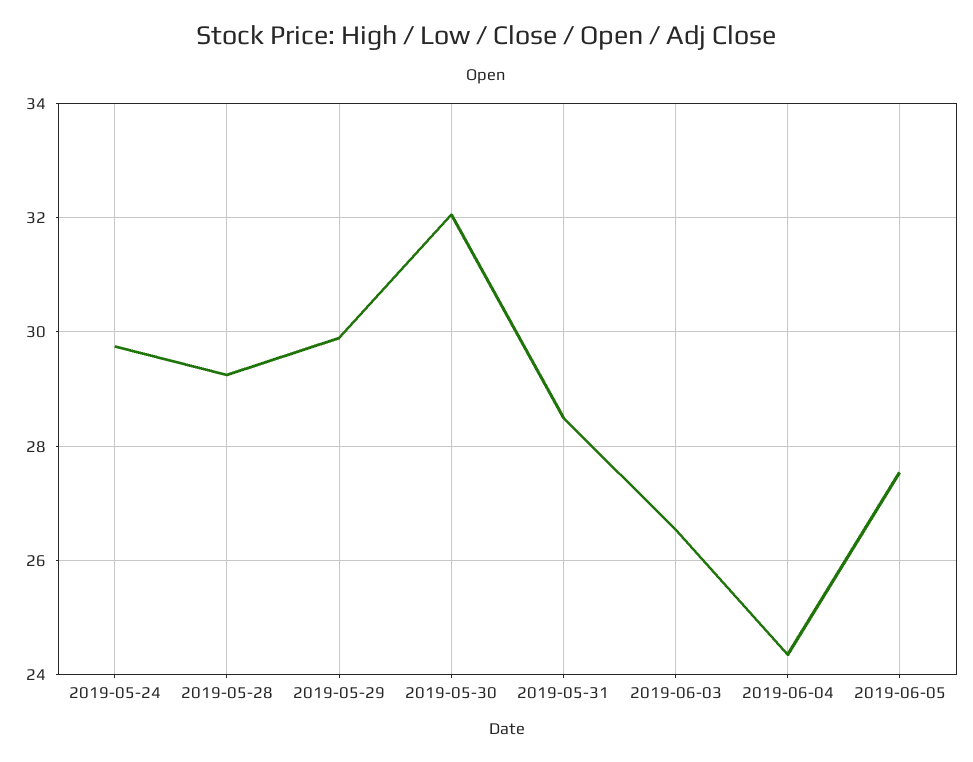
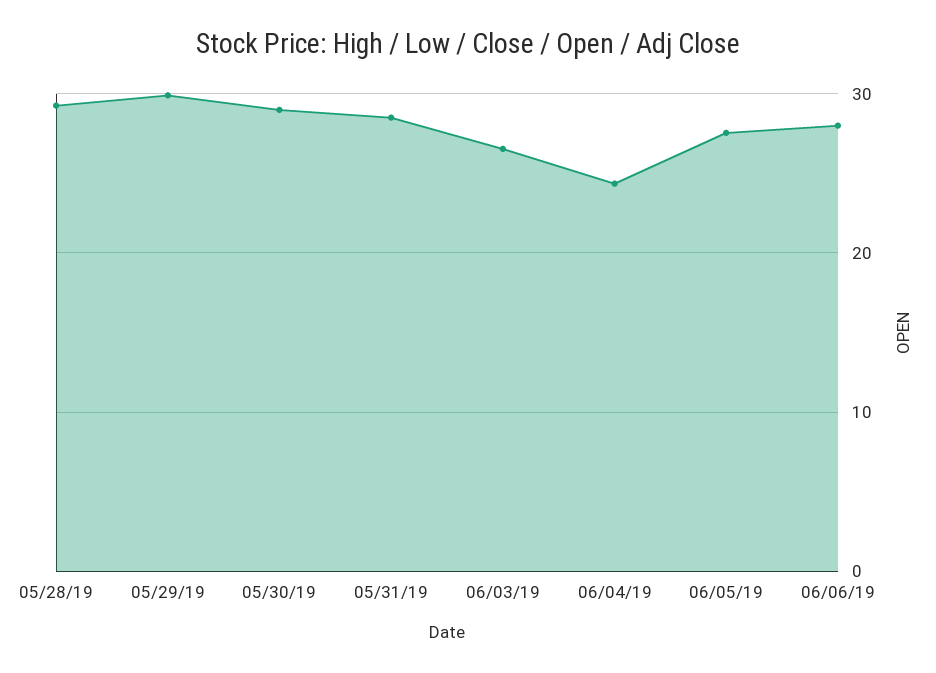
2019-05-24: 29.8 -> none
2019-05-30: 32 -> 29
06/06/19: none -> 28

